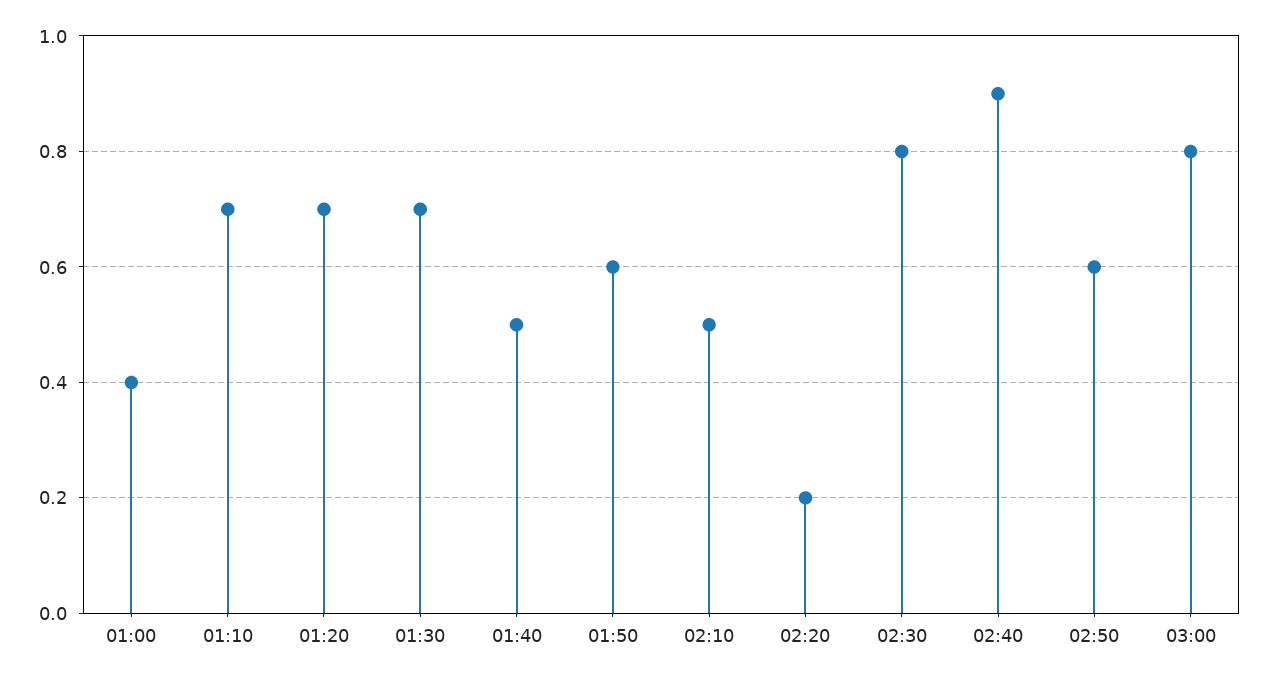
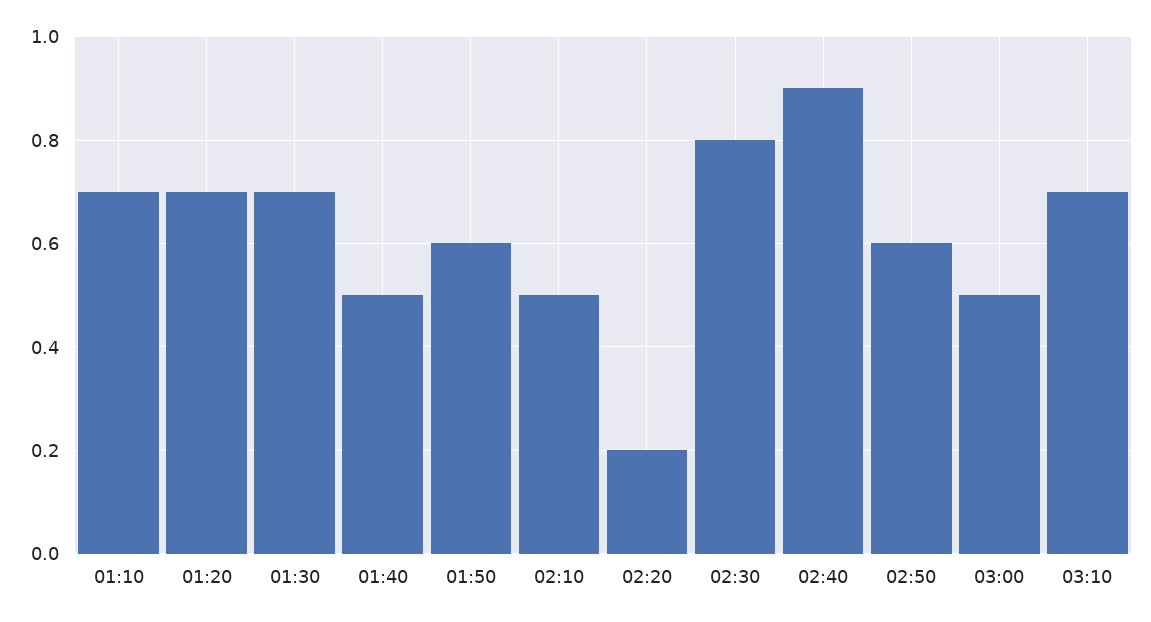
01:00: 0.4 -> none
03:00: 0.8 -> 0.5
03:10: none -> 0.7

